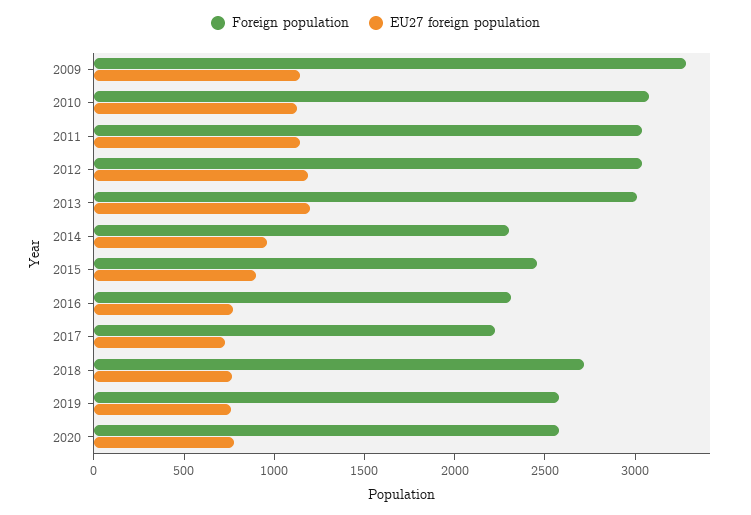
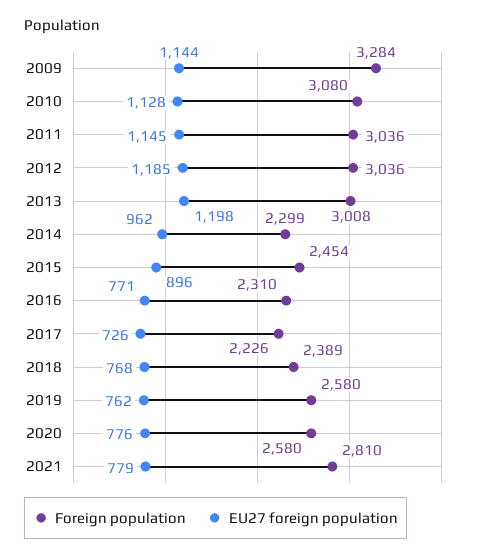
Foreign population, 2018: 2700 -> 2389
Foreign population, 2021: none -> 2810
EU27 foreign population, 2021: none -> 779

